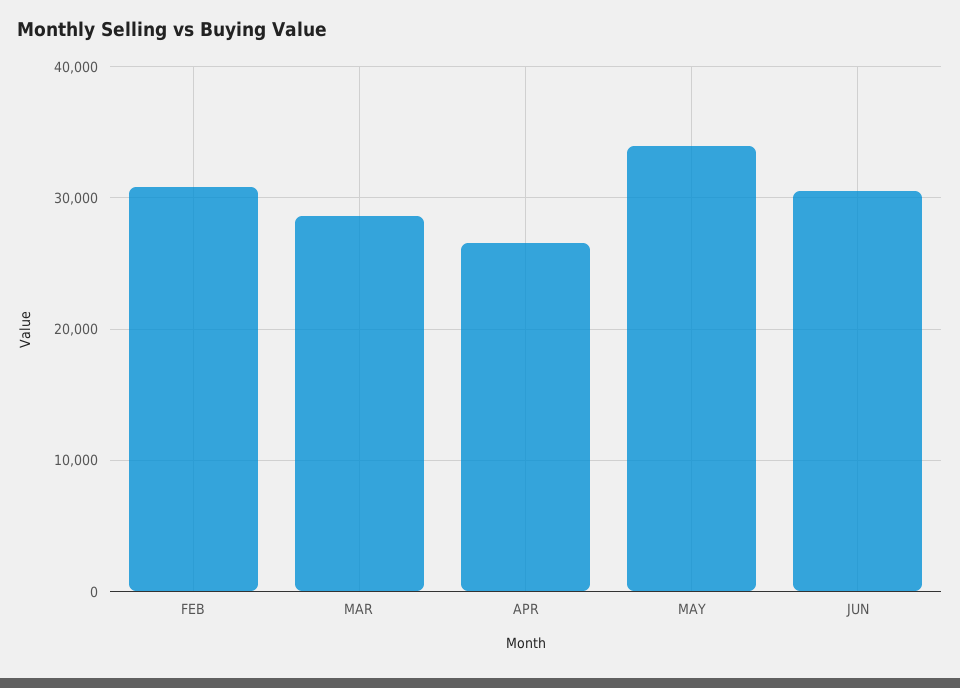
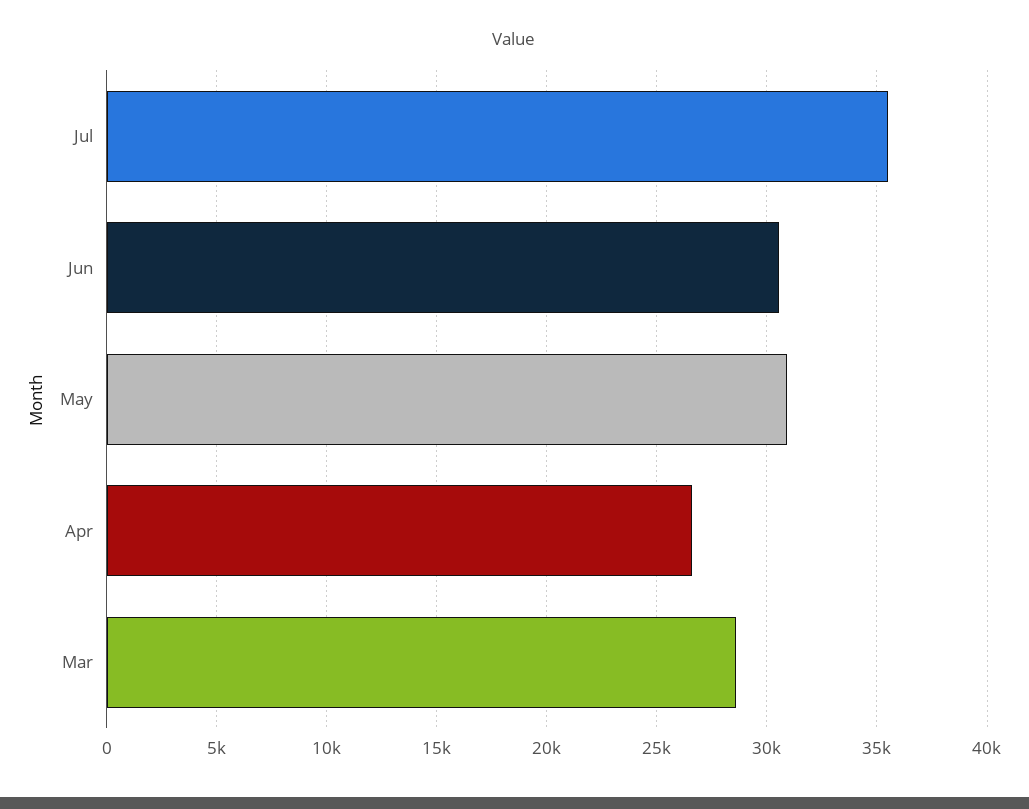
FEB: 31000 -> none
MAY: 34000 -> 31000
Jul: none -> 35500

